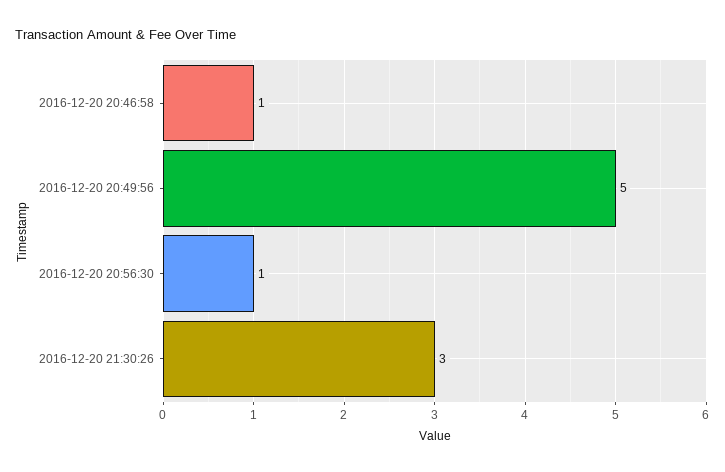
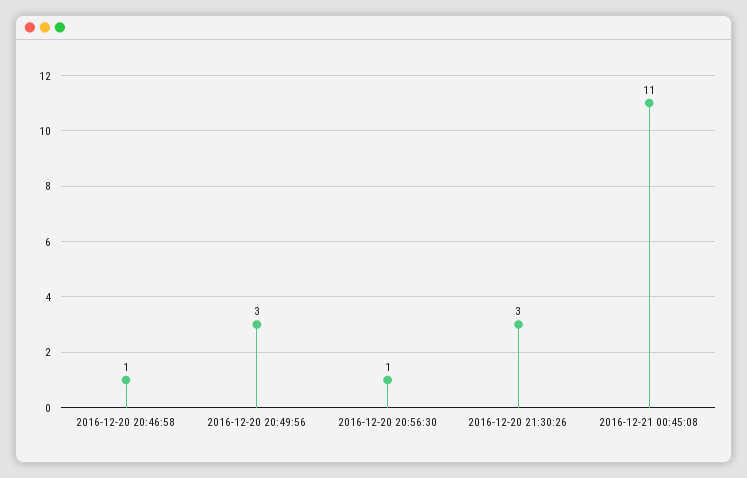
2016-12-20 20:49:56: 5 -> 3
2016-12-21 00:45:08: none -> 11

